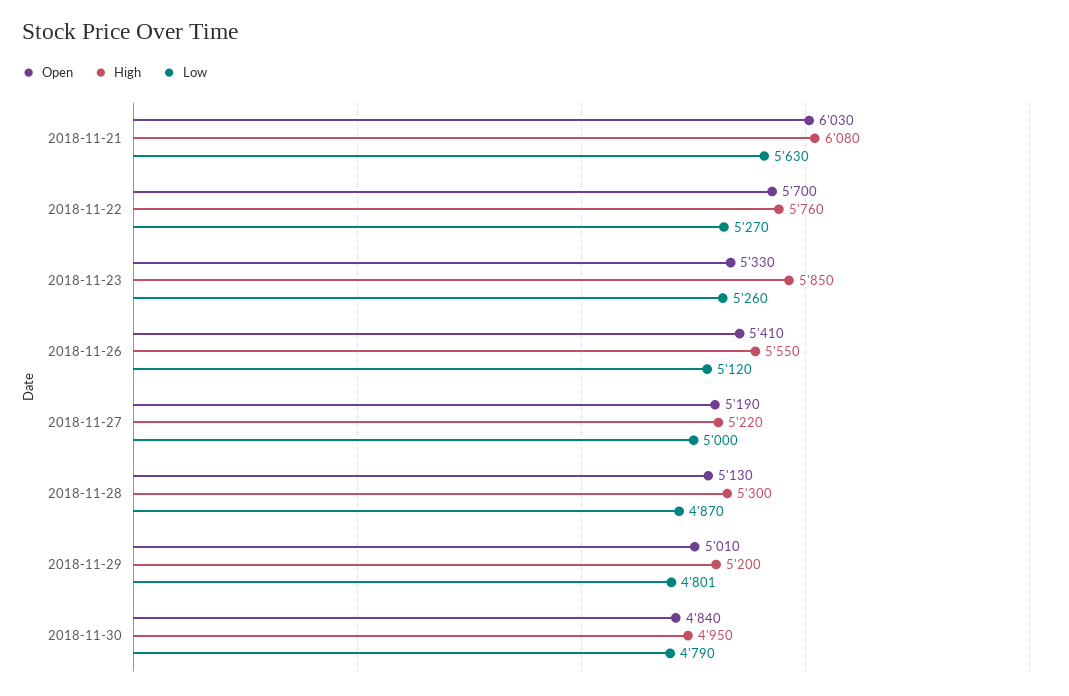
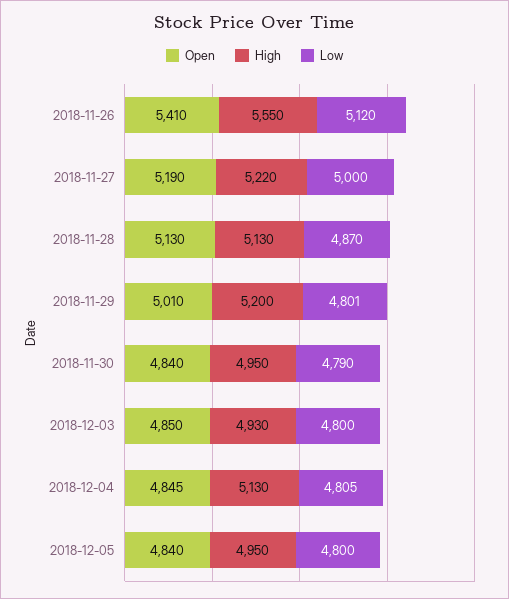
Open, 2018-11-21: 6030 -> none
High, 2018-11-21: 6080 -> none
Low, 2018-11-21: 5630 -> none
Open, 2018-11-22: 5700 -> none
High, 2018-11-22: 5760 -> none
Low, 2018-11-22: 5270 -> none
Open, 2018-11-23: 5330 -> none
High, 2018-11-23: 5850 -> none
Low, 2018-11-23: 5260 -> none
High, 2018-11-28: 5300 -> 5130
Open, 2018-12-03: none -> 4850
High, 2018-12-03: none -> 4930
Low, 2018-12-03: none -> 4800
Open, 2018-12-04: none -> 4845
High, 2018-12-04: none -> 5130
Low, 2018-12-04: none -> 4805
Open, 2018-12-05: none -> 4840
High, 2018-12-05: none -> 4950
Low, 2018-12-05: none -> 4800

